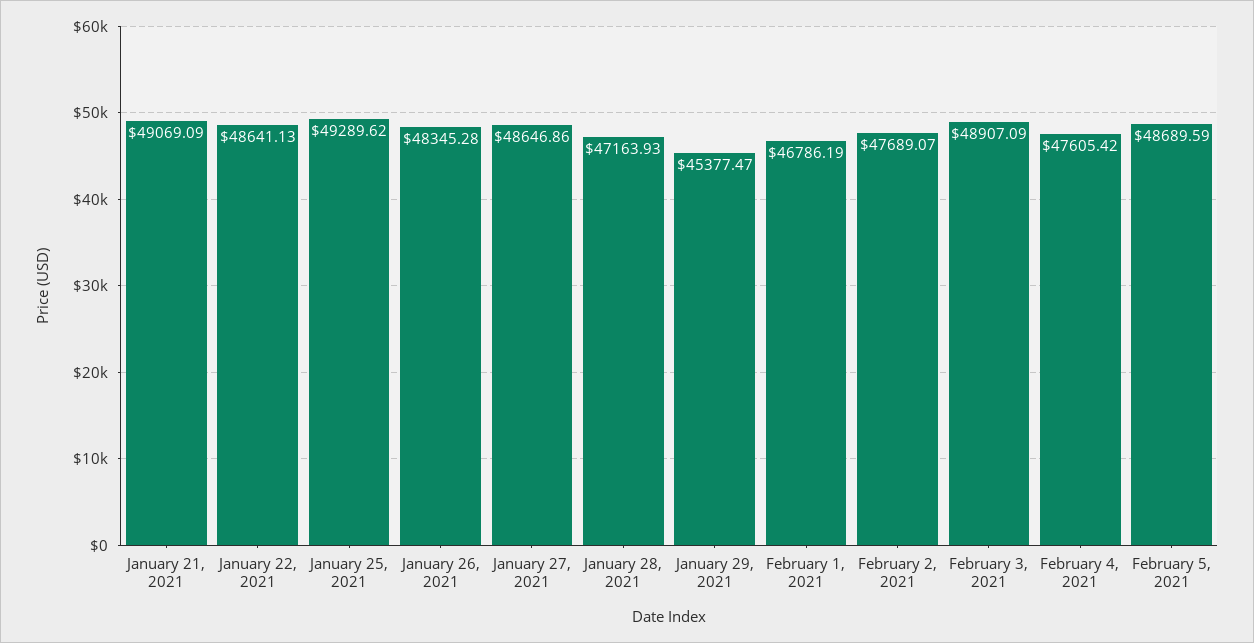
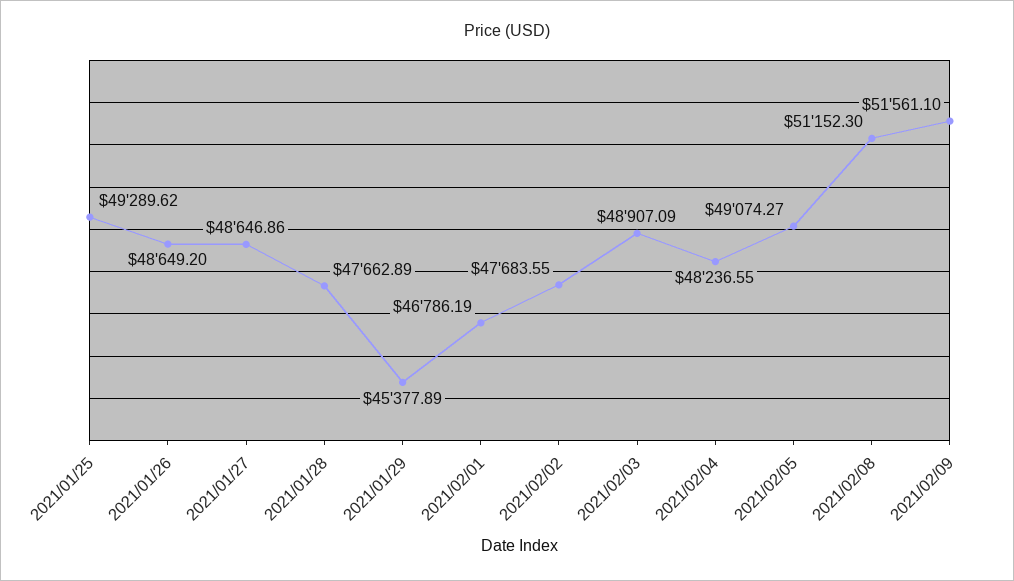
January 21, 2021: 49069.09 -> none
January 22, 2021: 48641.13 -> none
January 26, 2021: 48345.28 -> 48649.2
January 28, 2021: 47163.93 -> 47662.89
January 29, 2021: 45377.47 -> 45377.89
February 2, 2021: 47689.07 -> 47683.55
February 4, 2021: 47605.42 -> 48236.55
February 5, 2021: 48689.59 -> 49074.27
2021/02/08: none -> 51152.3
2021/02/09: none -> 51561.1

